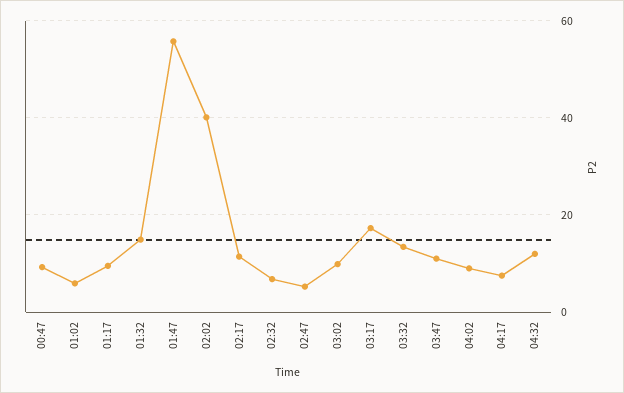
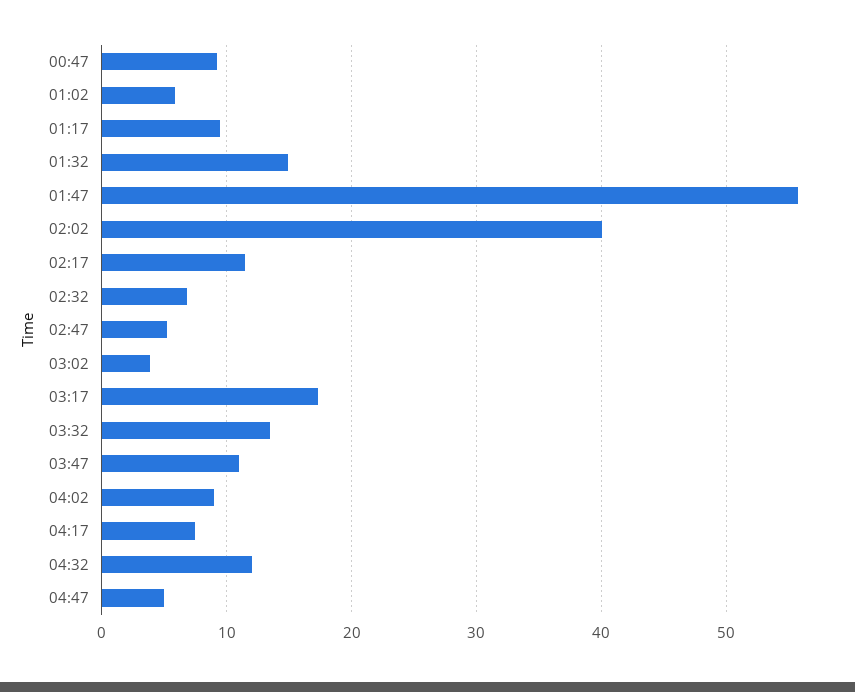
03:02: 10 -> 4
04:47: none -> 5

